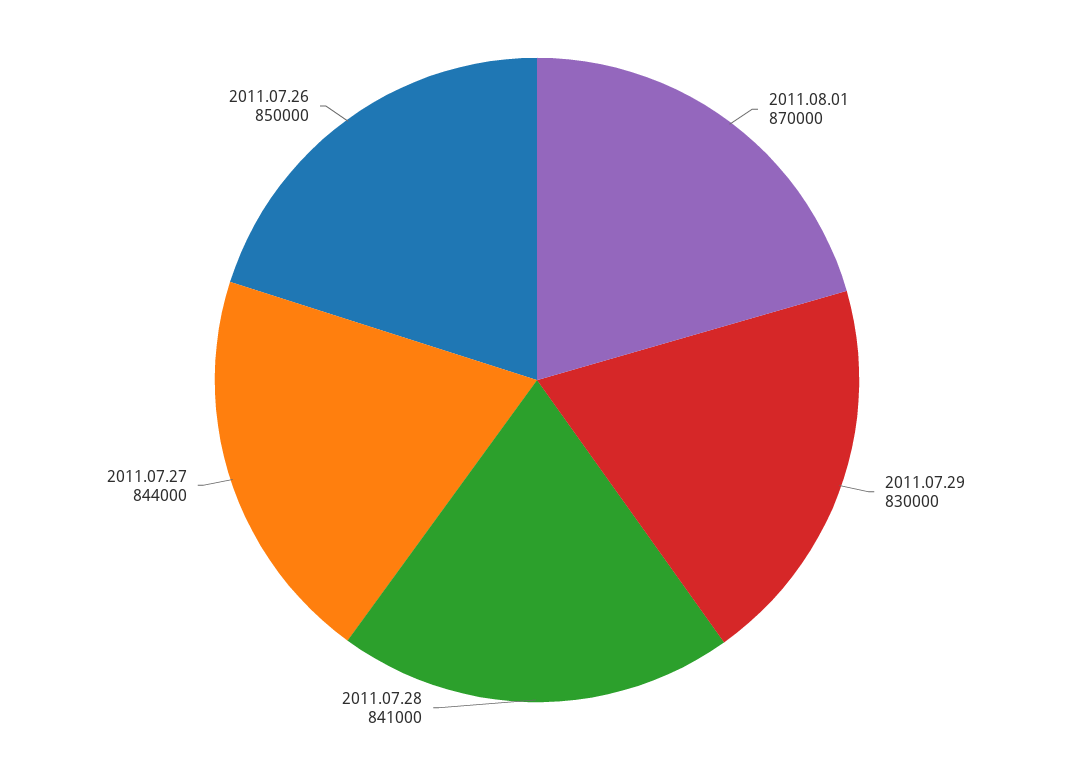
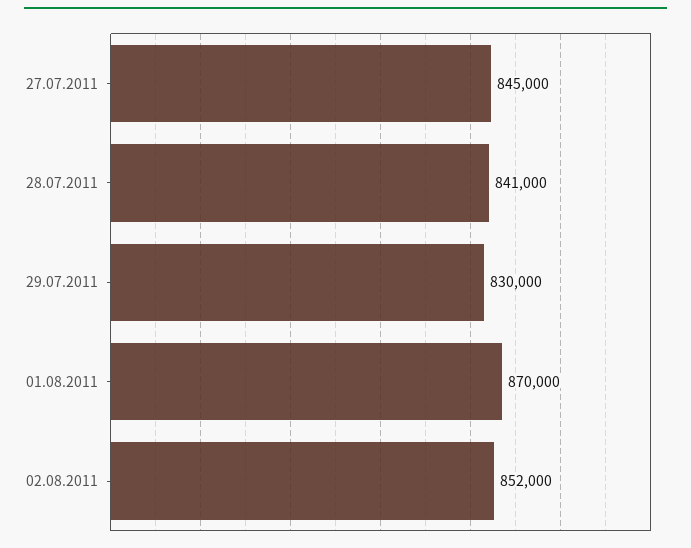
2011.07.27: 844000 -> 845000
2011.07.26: 850000 -> none
02.08.2011: none -> 852000

